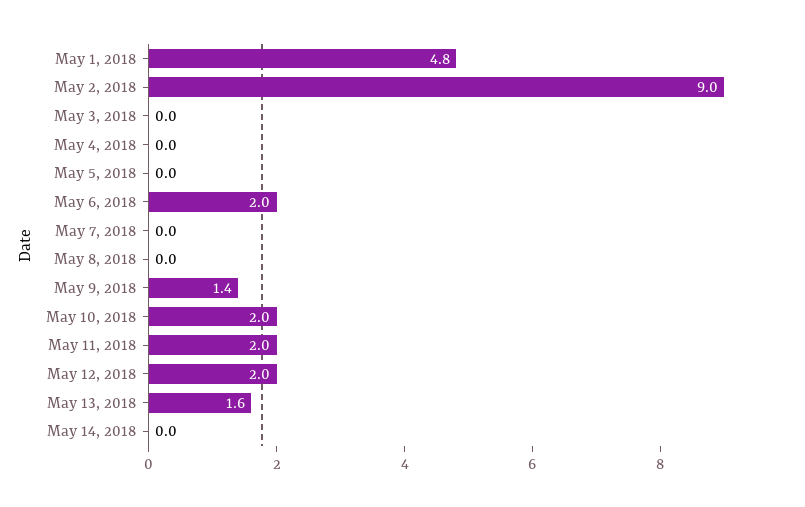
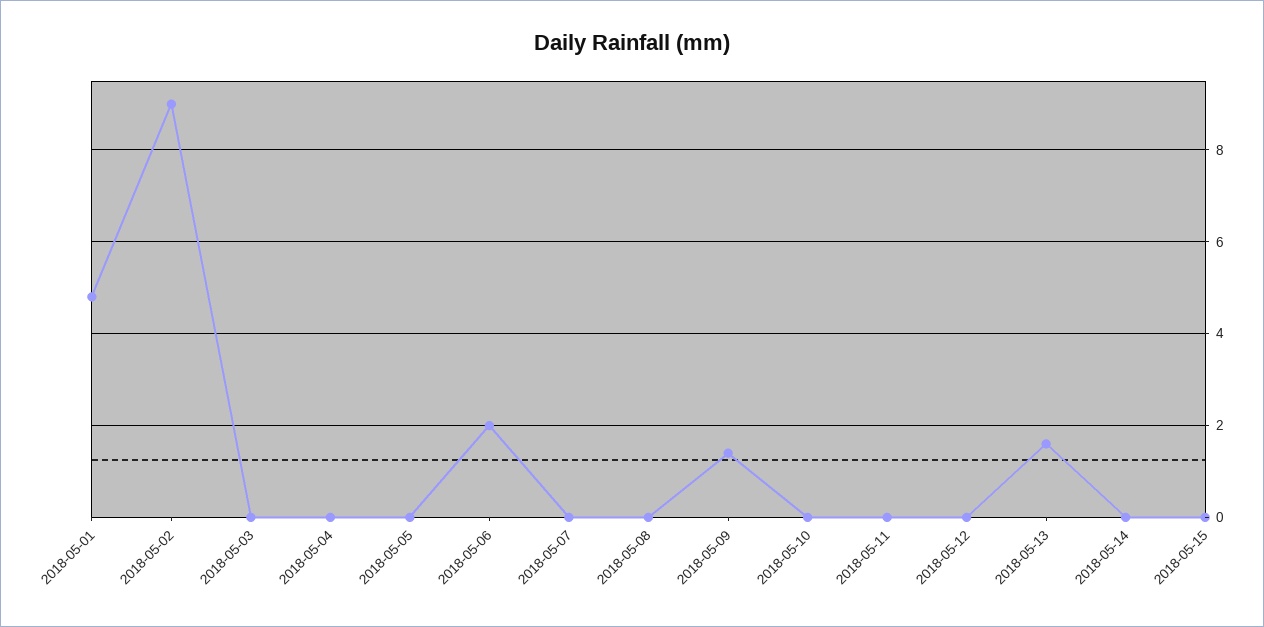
May 10, 2018: 2 -> 0
May 11, 2018: 2 -> 0
May 12, 2018: 2 -> 0
2018-05-15: none -> 0

